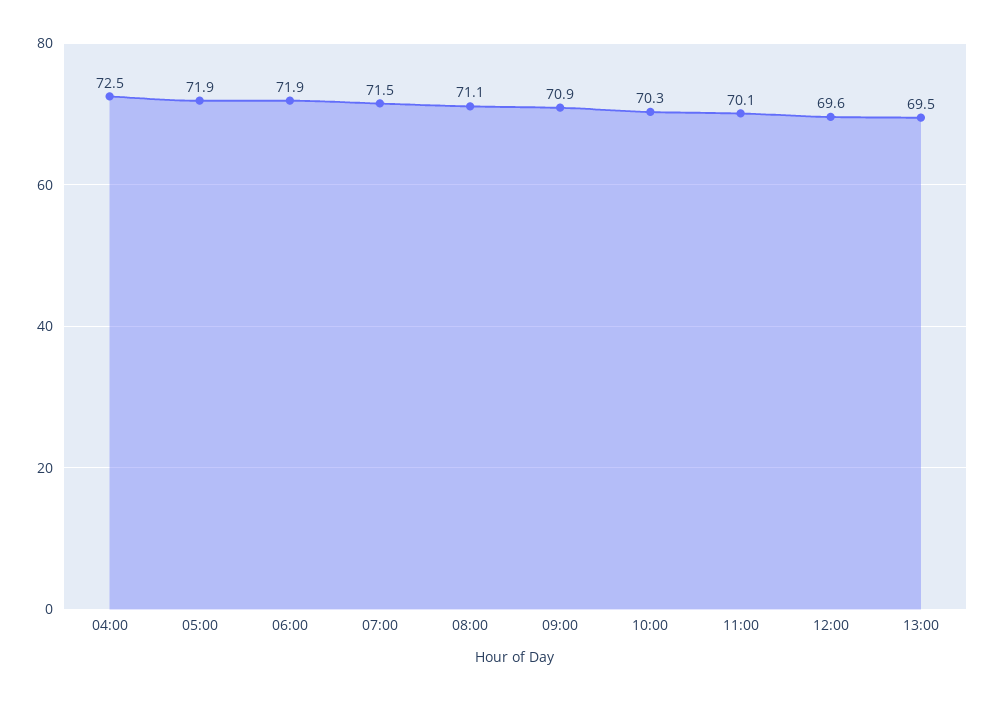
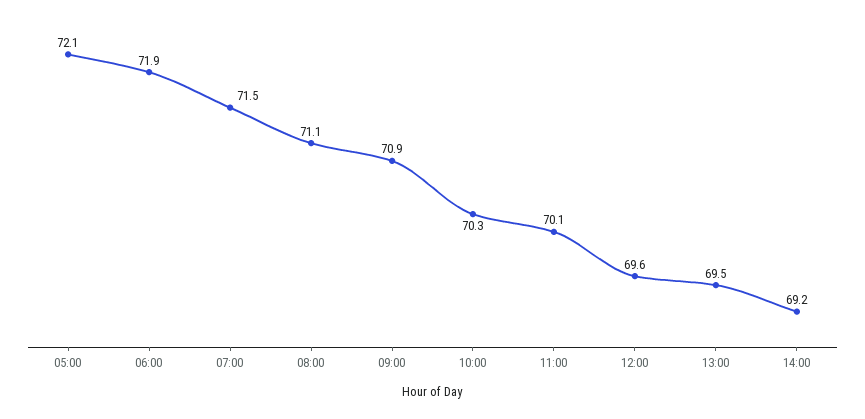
04:00: 72.5 -> none
05:00: 71.9 -> 72.1
14:00: none -> 69.2

